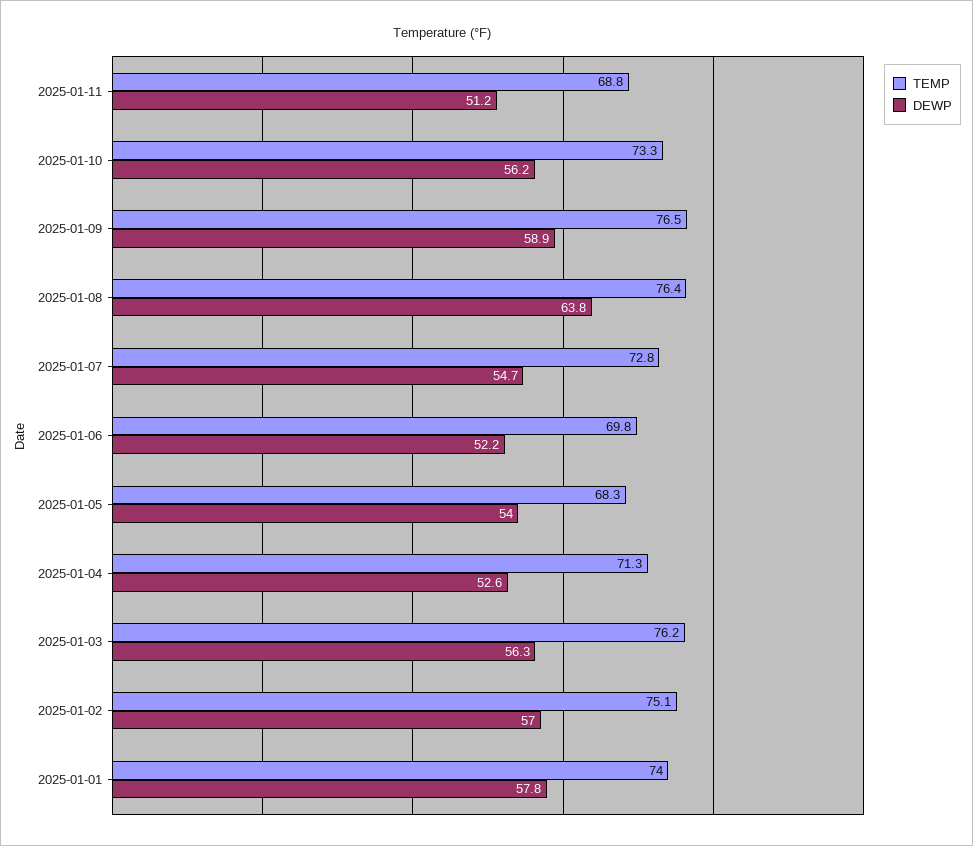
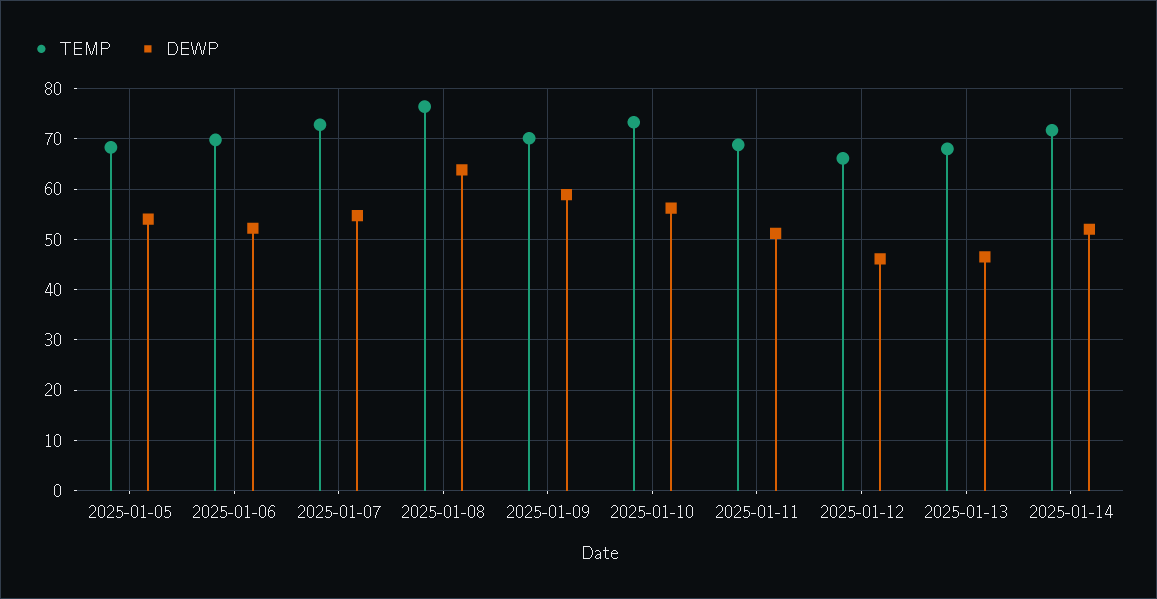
TEMP, 2025-01-09: 76.5 -> 70
TEMP, 2025-01-04: 71.3 -> none
DEWP, 2025-01-04: 52.6 -> none
TEMP, 2025-01-03: 76.2 -> none
DEWP, 2025-01-03: 56.3 -> none
TEMP, 2025-01-02: 75.1 -> none
DEWP, 2025-01-02: 57 -> none
TEMP, 2025-01-01: 74 -> none
DEWP, 2025-01-01: 57.8 -> none
TEMP, 2025-01-12: none -> 66
DEWP, 2025-01-12: none -> 46
TEMP, 2025-01-13: none -> 68
DEWP, 2025-01-13: none -> 46
TEMP, 2025-01-14: none -> 72
DEWP, 2025-01-14: none -> 52

